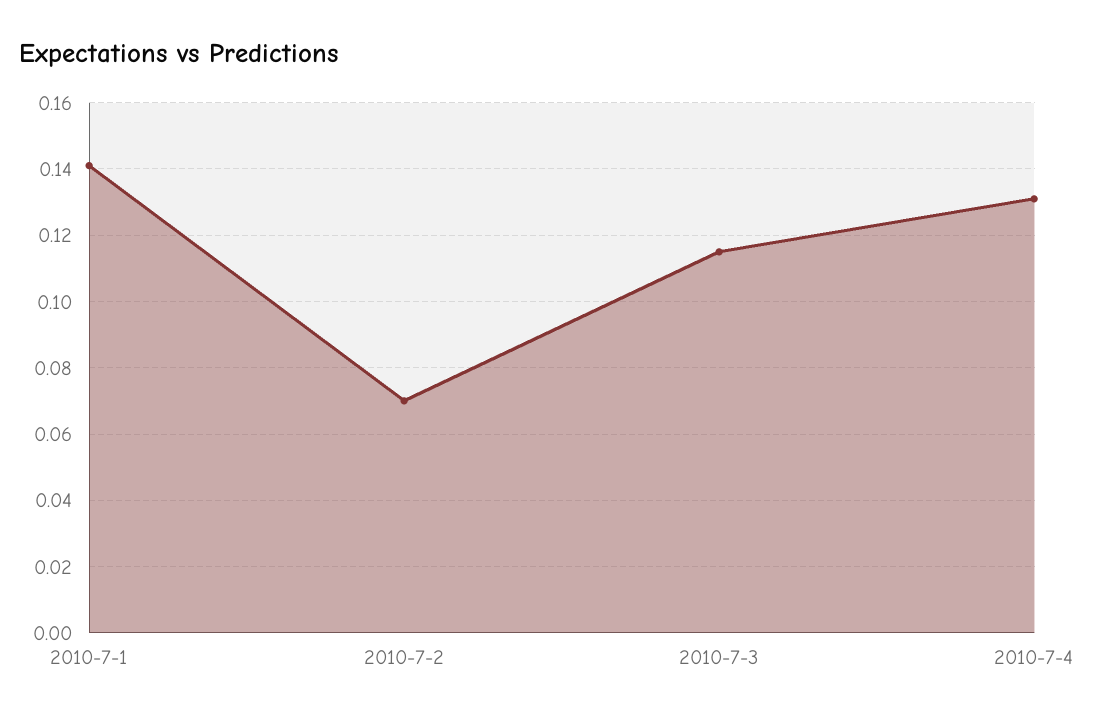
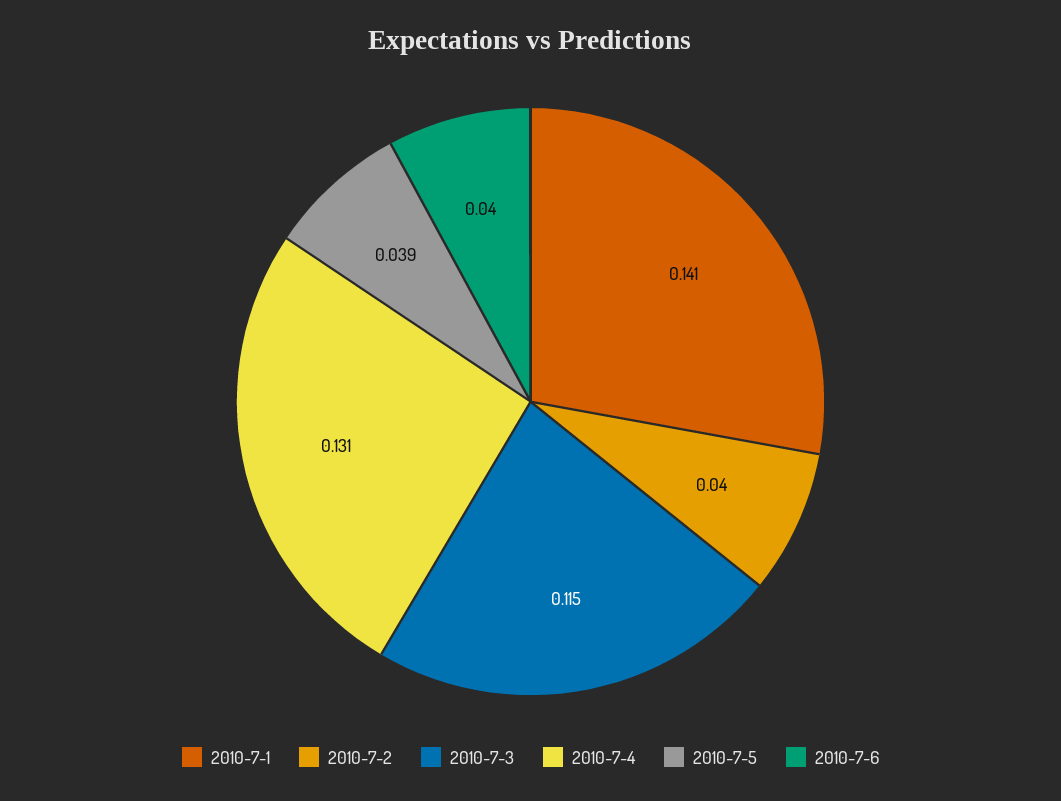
2010-7-2: 0.07 -> 0.04
2010-7-5: none -> 0.039
2010-7-6: none -> 0.04

